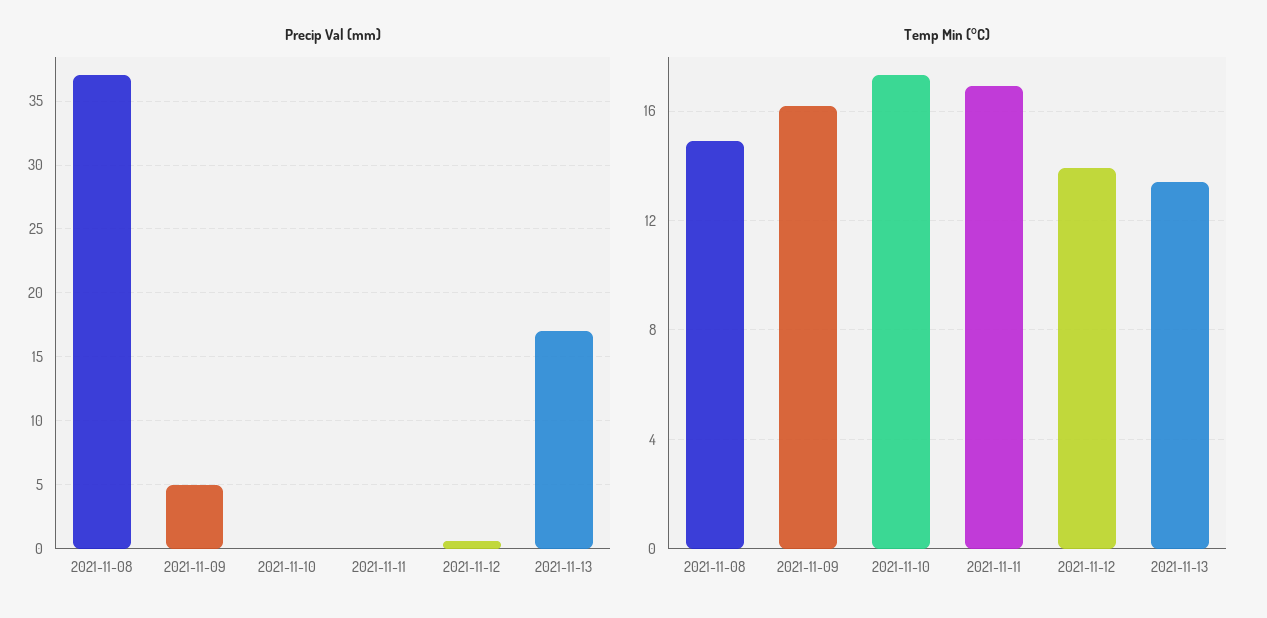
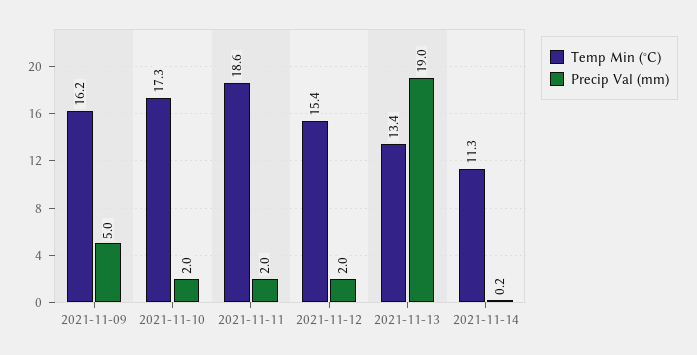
Precip Val (mm), 2021-11-08: 37 -> none
Precip Val (mm), 2021-11-10: 0 -> 2
Precip Val (mm), 2021-11-11: 0 -> 2
Precip Val (mm), 2021-11-12: 0.5 -> 2
Precip Val (mm), 2021-11-13: 17 -> 19
Temp Min (°C), 2021-11-08: 15 -> none
Temp Min (°C), 2021-11-11: 17 -> 18.6
Temp Min (°C), 2021-11-12: 14 -> 15.4
Temp Min (°C), 2021-11-14: none -> 11.3
Precip Val (mm), 2021-11-14: none -> 0.2

